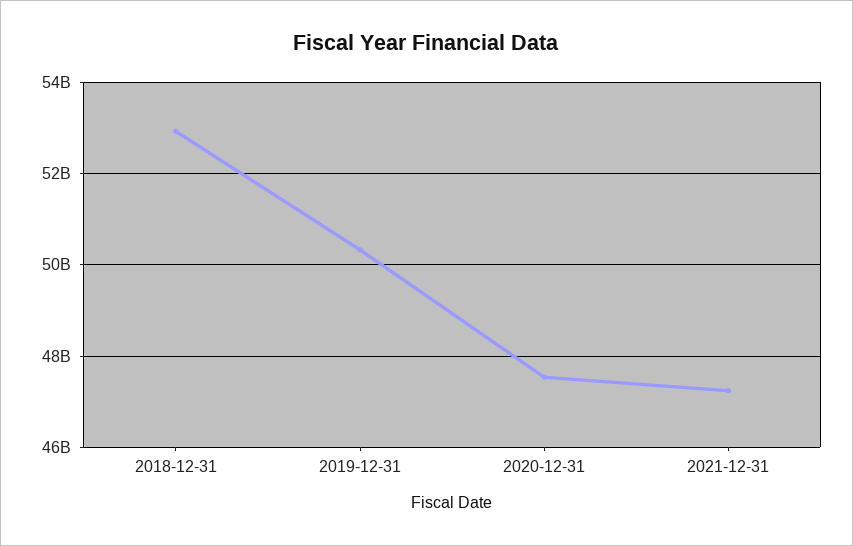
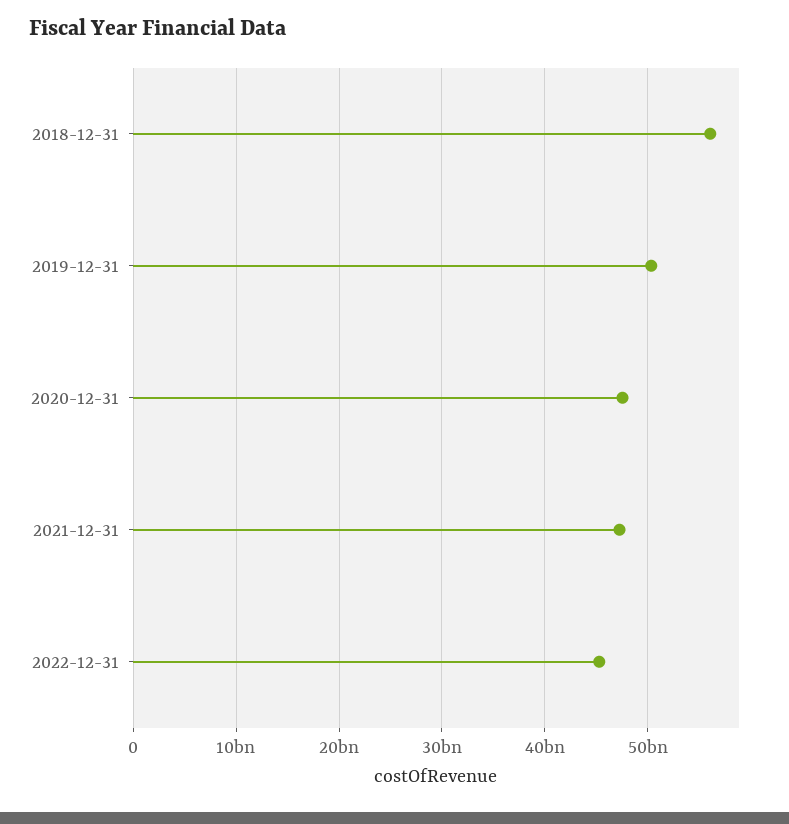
2018-12-31: 53000000000 -> 56000000000
2022-12-31: none -> 45000000000

